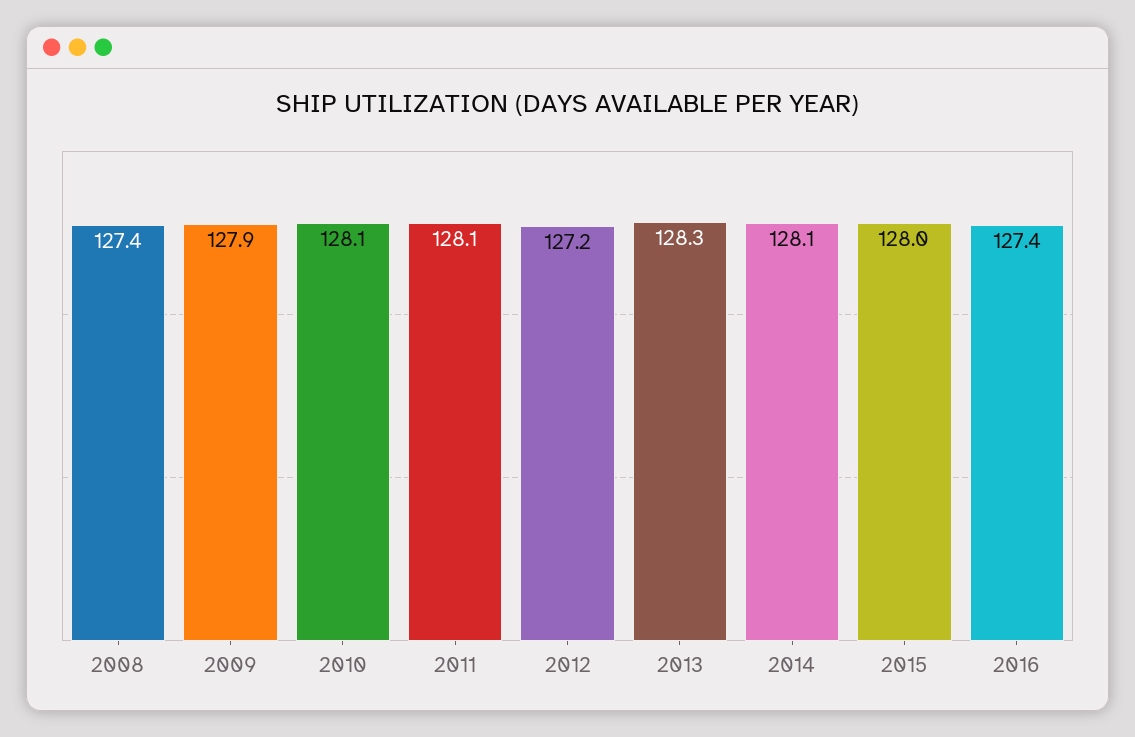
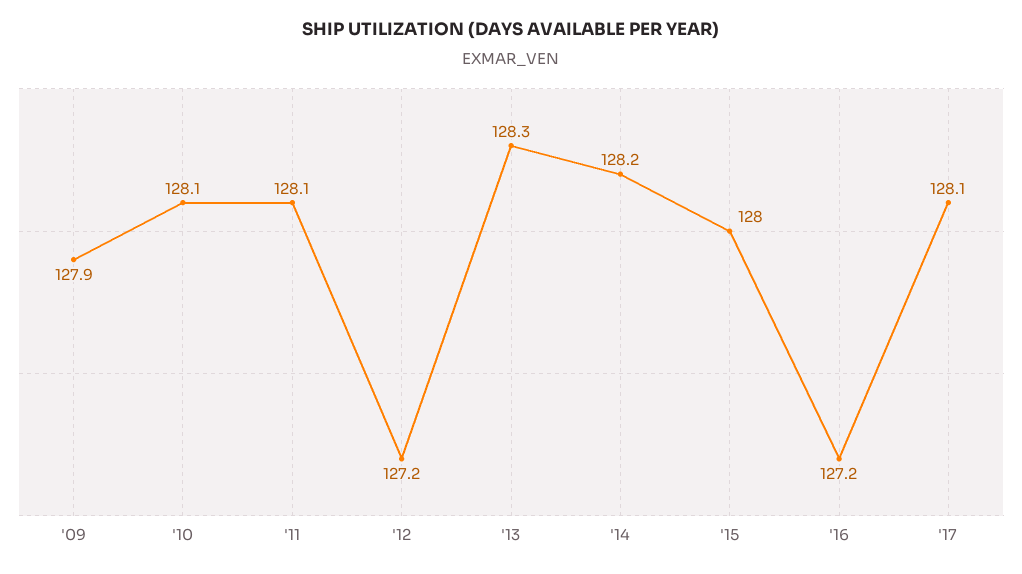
2008: 127.4 -> none
2014: 128.1 -> 128.2
2016: 127.4 -> 127.2
'17: none -> 128.1

